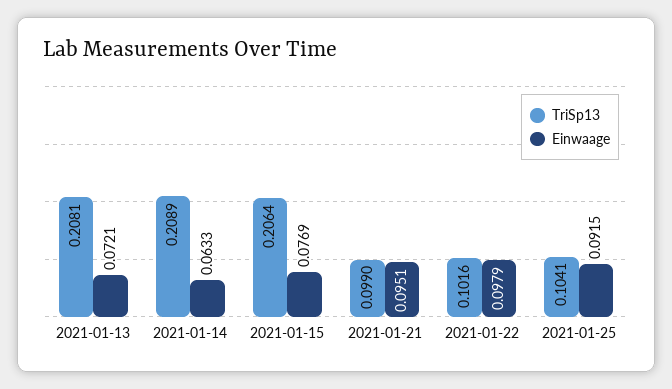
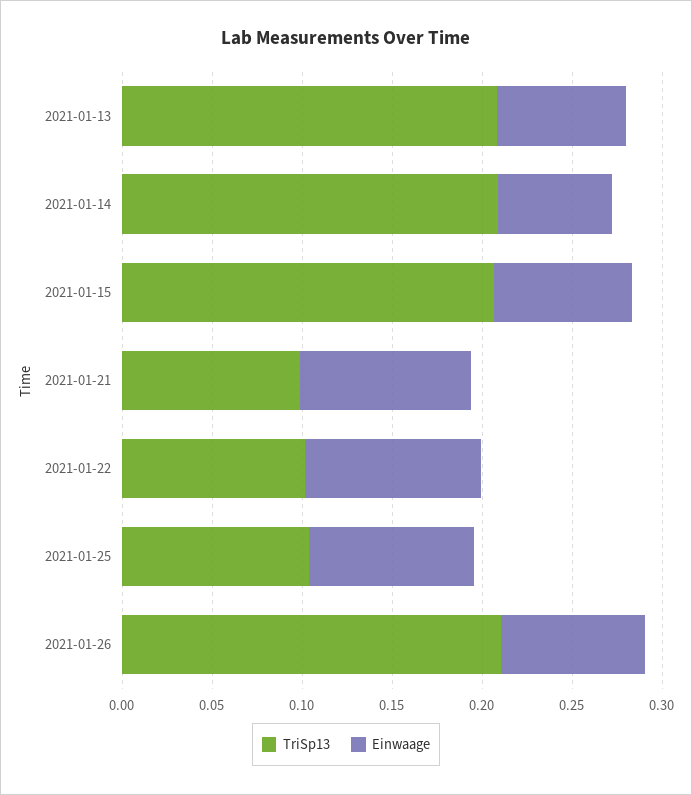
TriSp13, 2021-01-26: none -> 0.21
Einwaage, 2021-01-26: none -> 0.08

